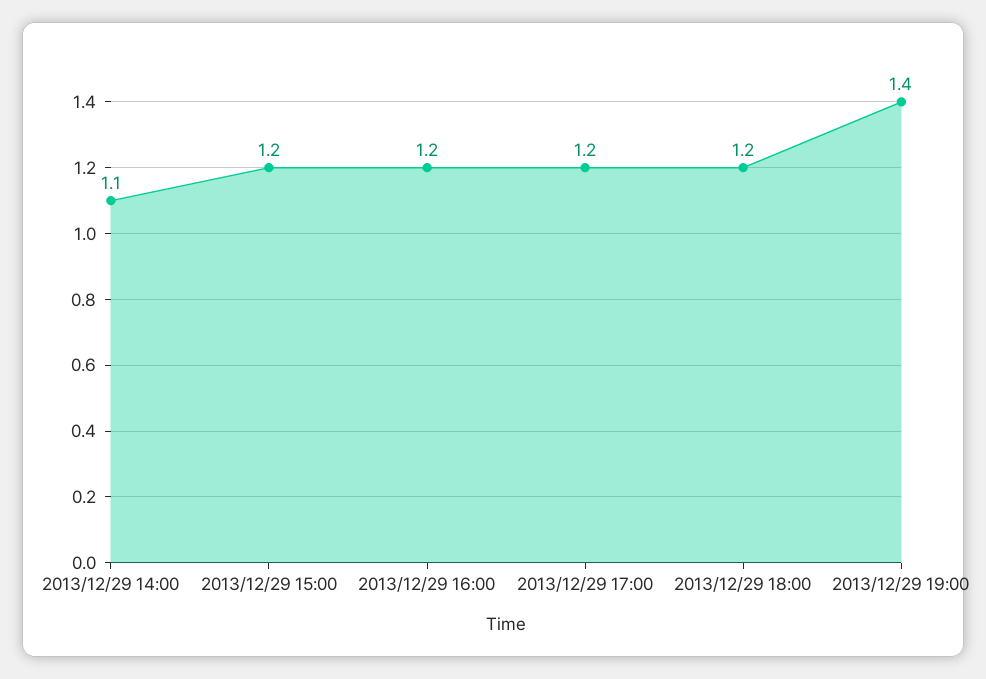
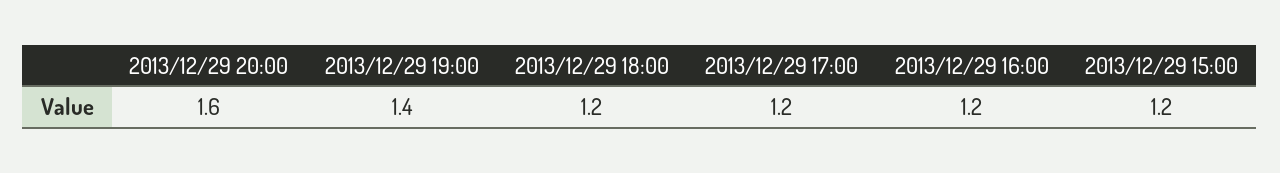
2013/12/29 14:00: 1.1 -> none
2013/12/29 20:00: none -> 1.6

